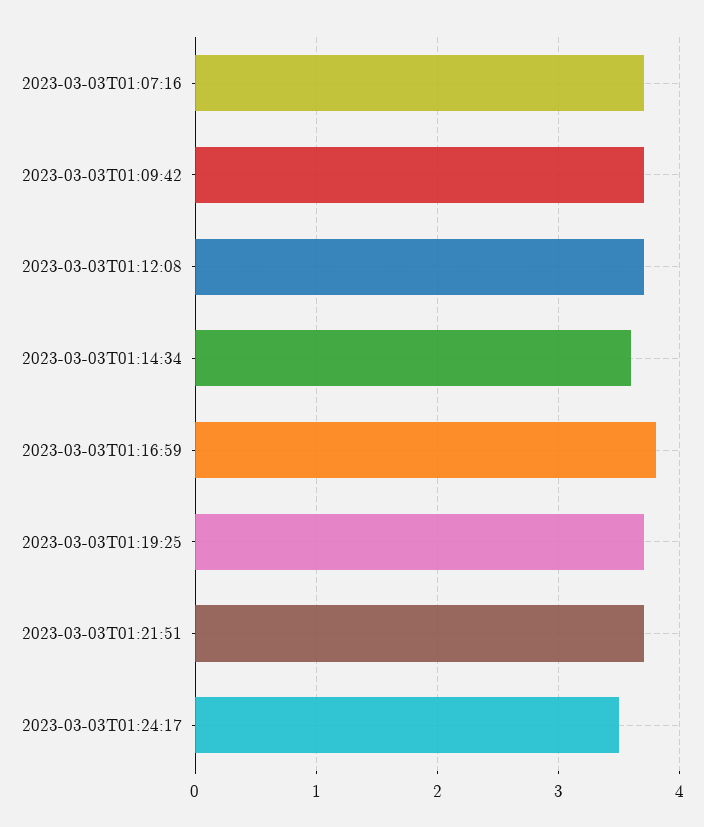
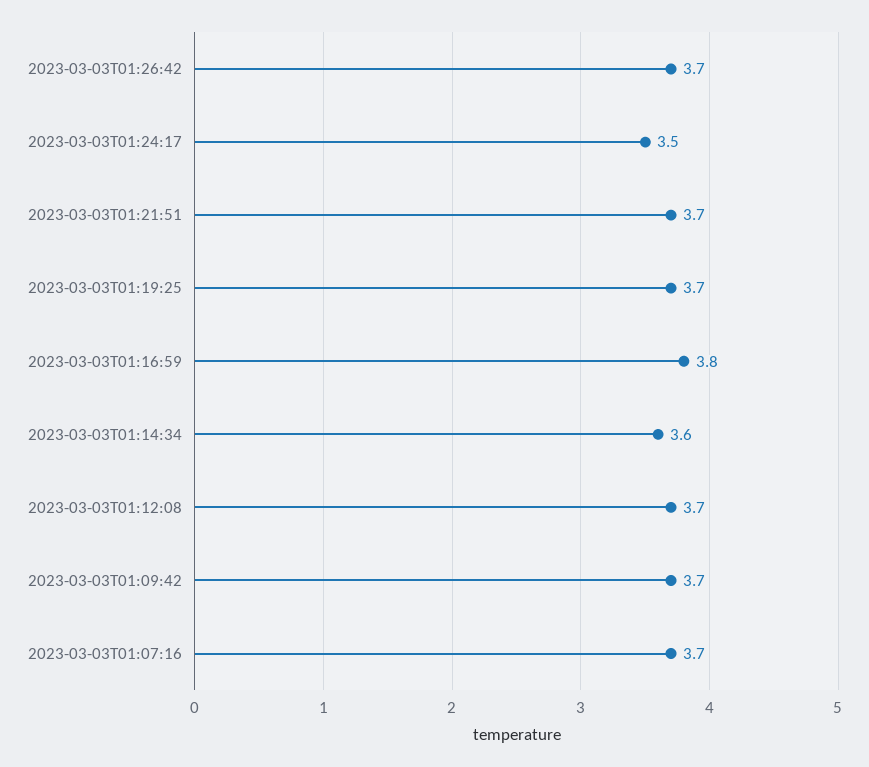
2023-03-03T01:26:42: none -> 3.7

